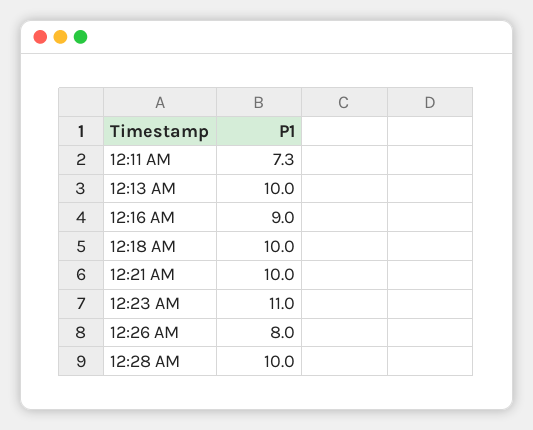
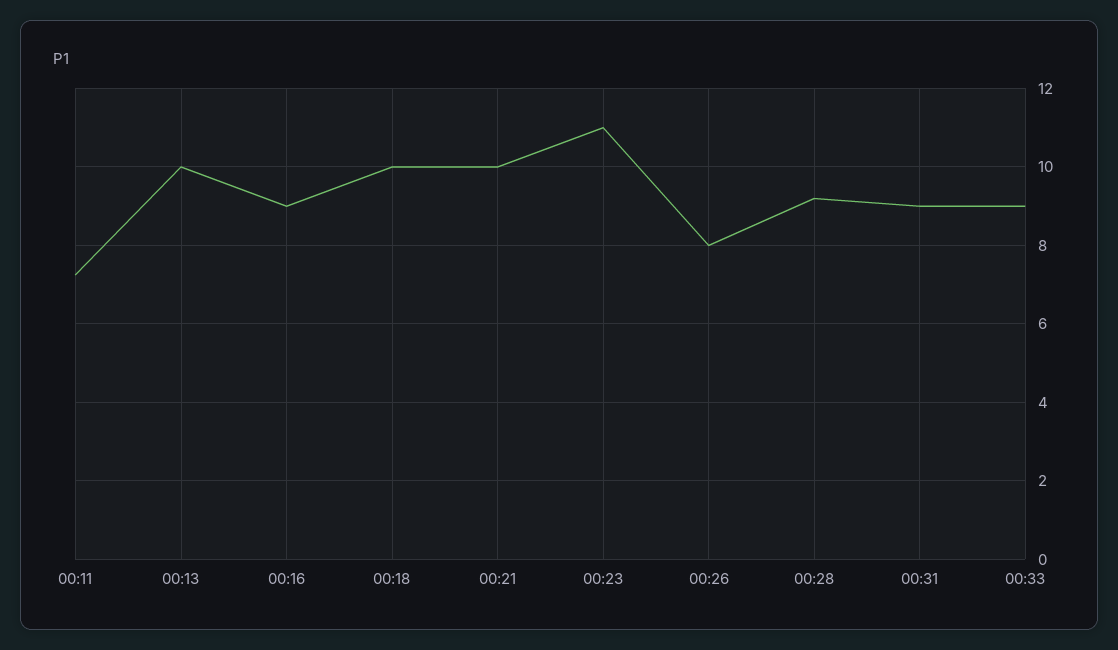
12:28 AM: 10 -> 9.2
00:31: none -> 9
00:33: none -> 9

